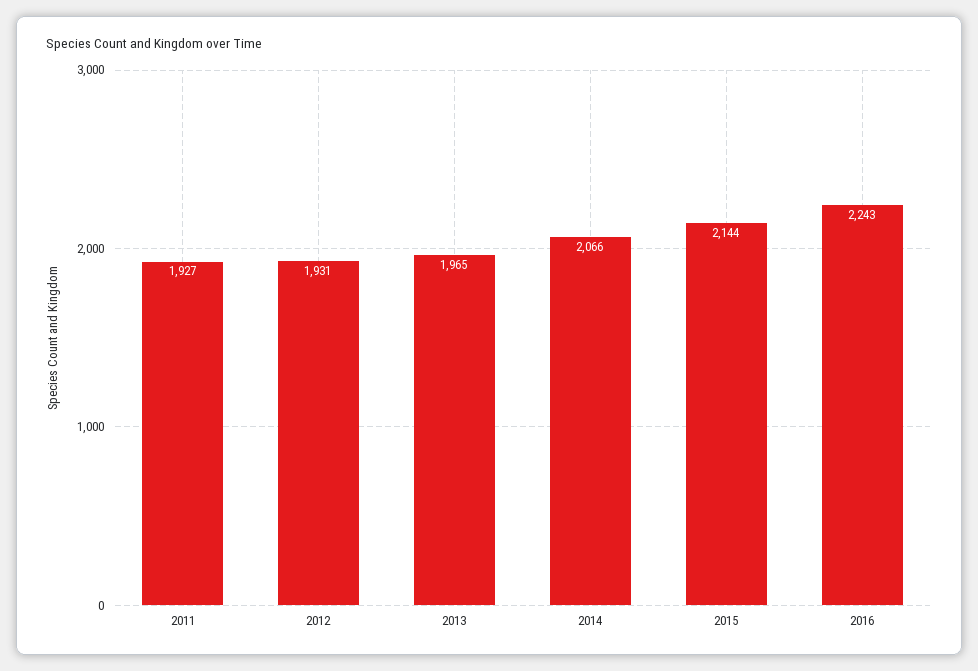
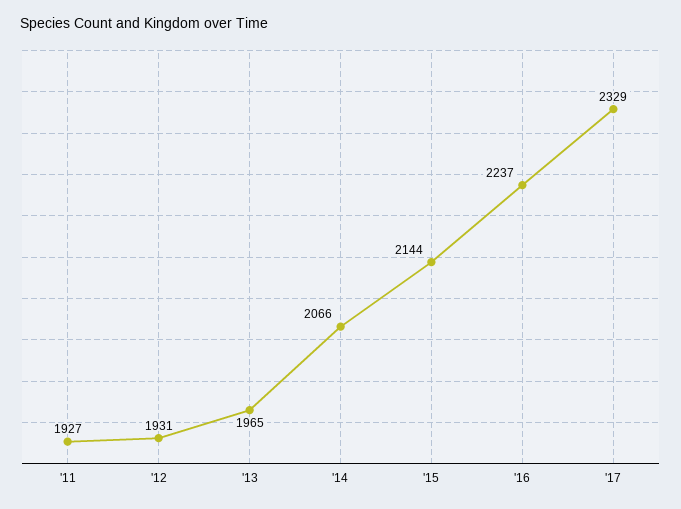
2016: 2243 -> 2237
'17: none -> 2329

